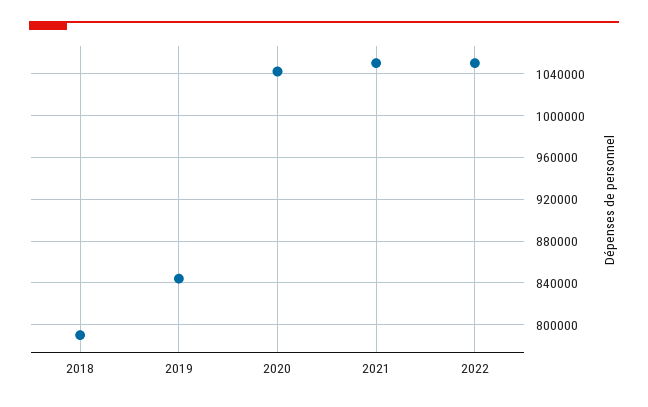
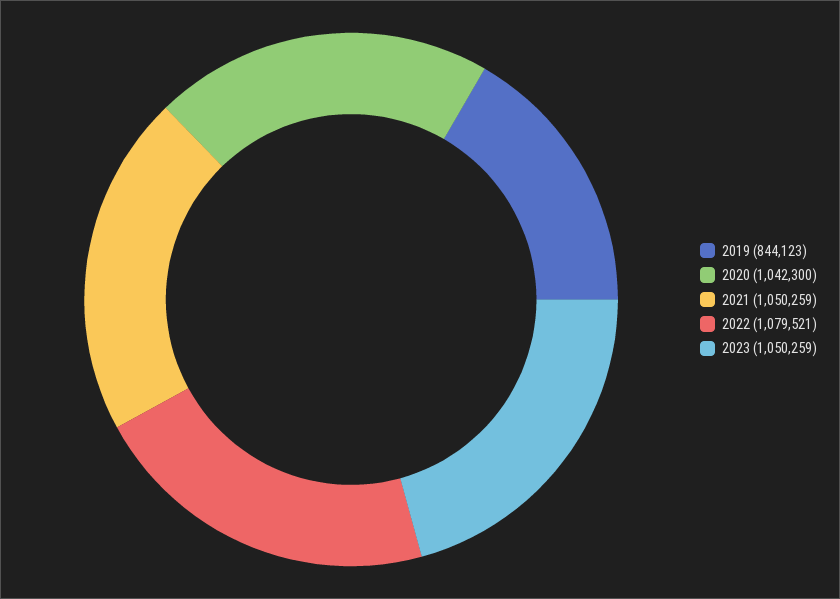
2018: 790000 -> none
2022: 1050000 -> 1079521
2023: none -> 1050259

